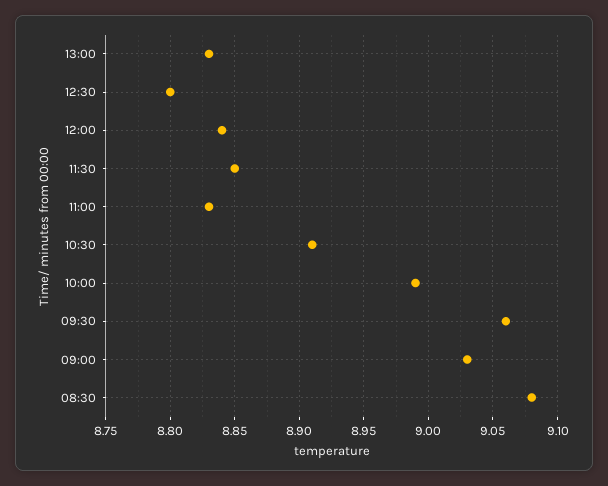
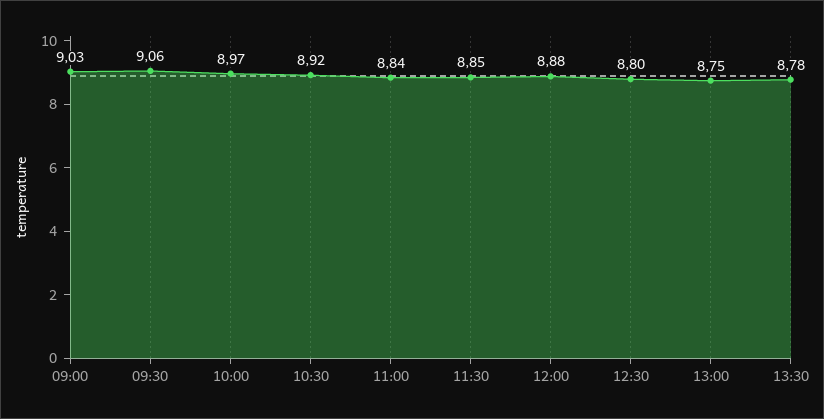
13:00: 8.83 -> 8.75
12:00: 8.84 -> 8.88
11:00: 8.83 -> 8.84
10:30: 8.91 -> 8.92
10:00: 8.99 -> 8.97
08:30: 9.08 -> none
13:30: none -> 8.78

